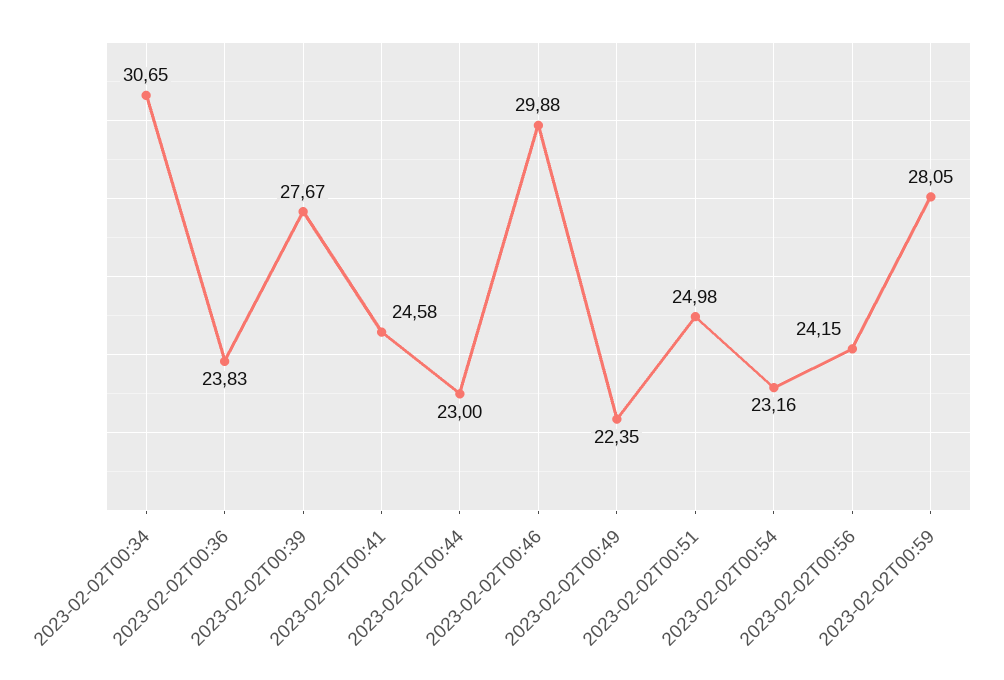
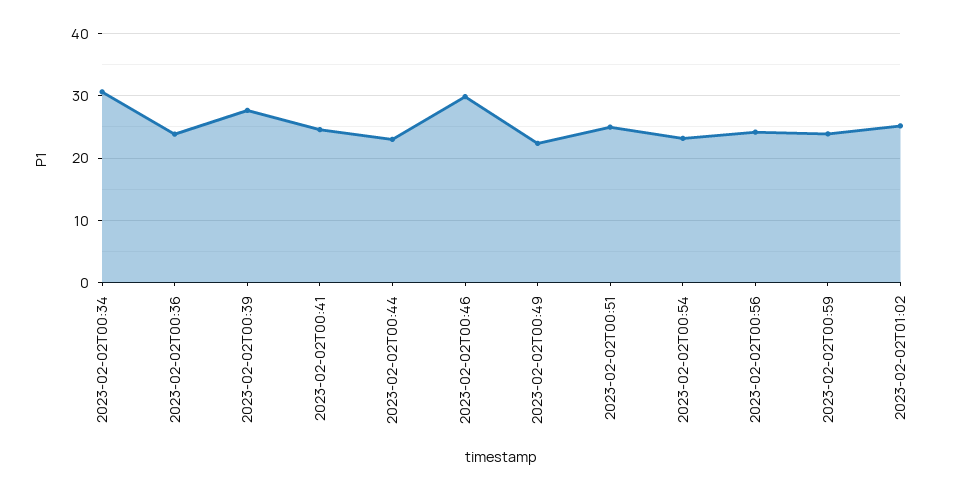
2023-02-02T00:59: 28.05 -> 24
2023-02-02T01:02: none -> 25

